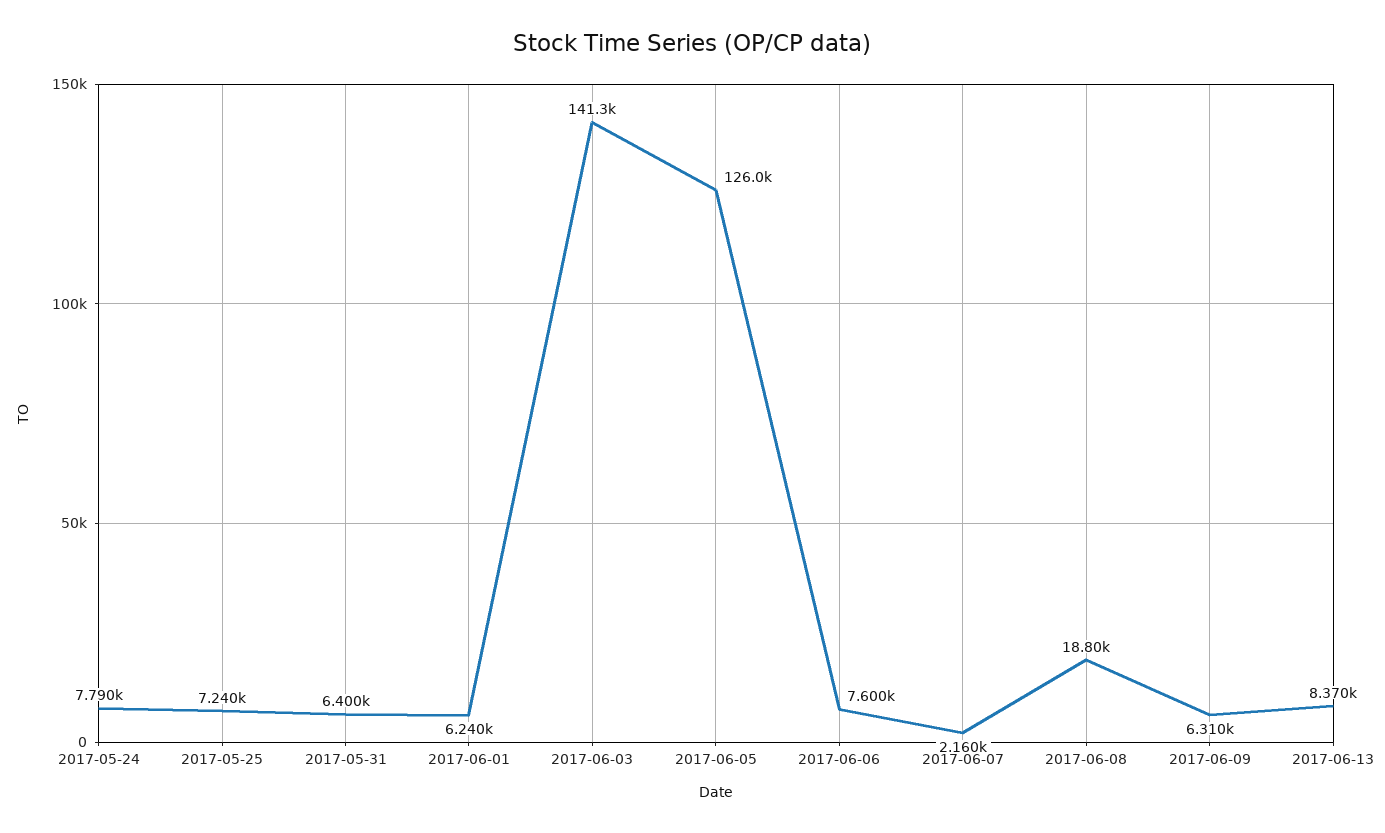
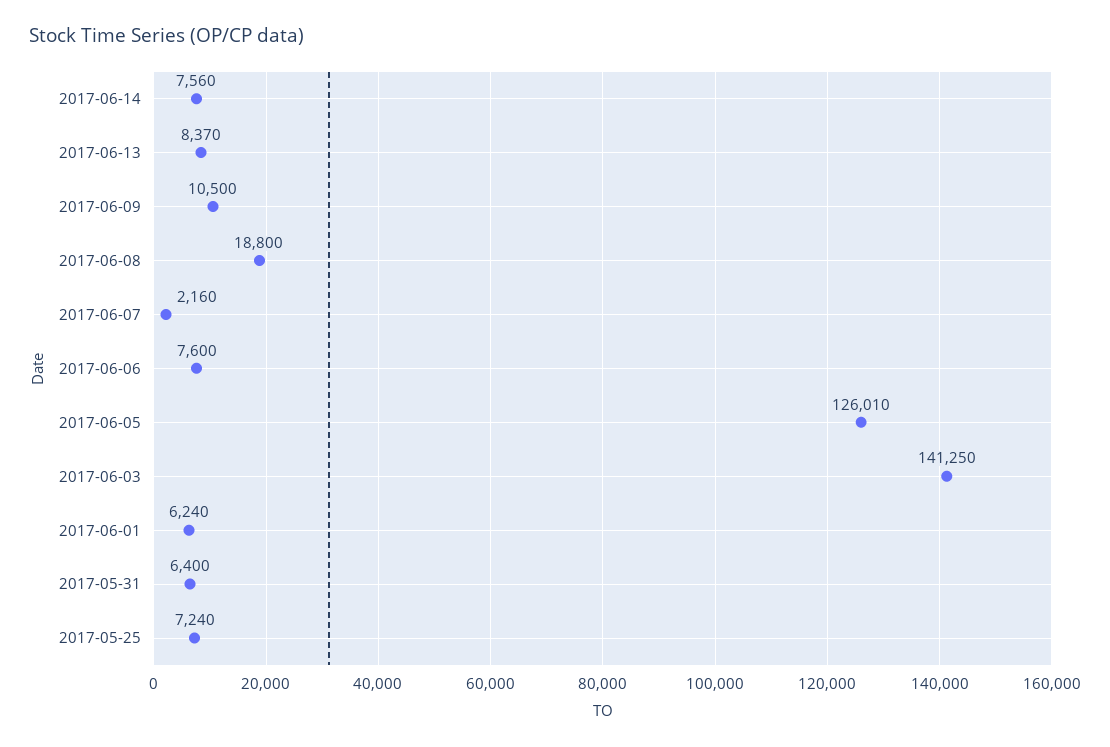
2017-05-24: 7790 -> none
2017-06-09: 6310 -> 10500
2017-06-14: none -> 7560

